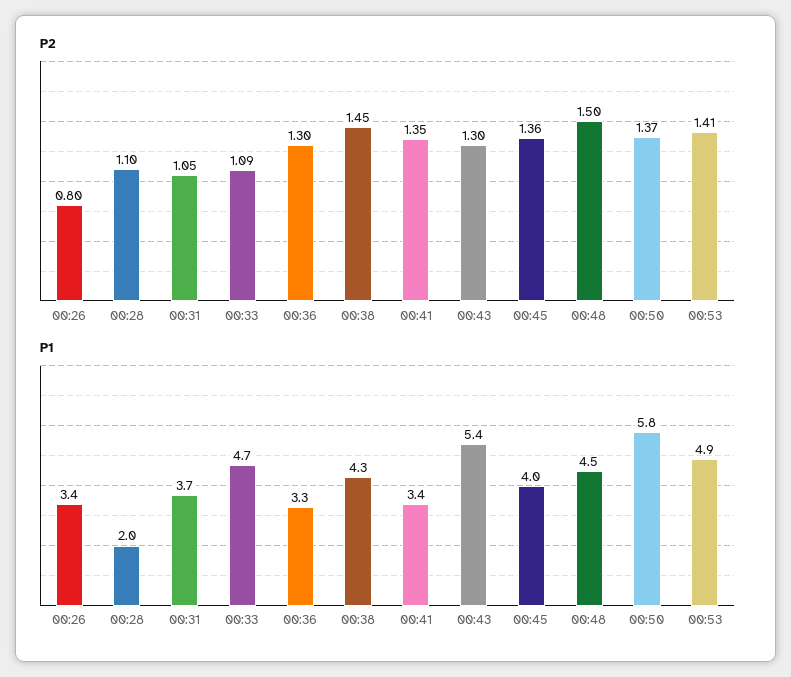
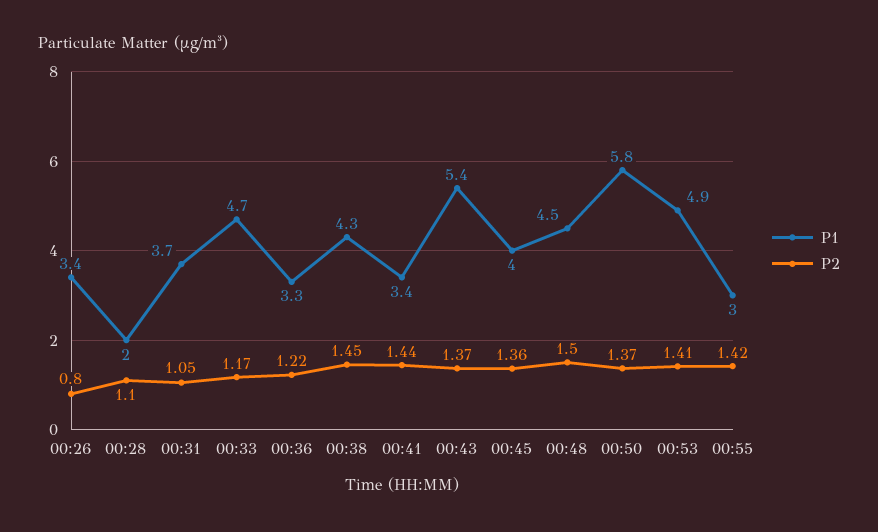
P2, 00:33: 1.09 -> 1.17
P2, 00:36: 1.3 -> 1.22
P2, 00:41: 1.35 -> 1.44
P2, 00:43: 1.3 -> 1.37
P1, 00:55: none -> 3
P2, 00:55: none -> 1.42

